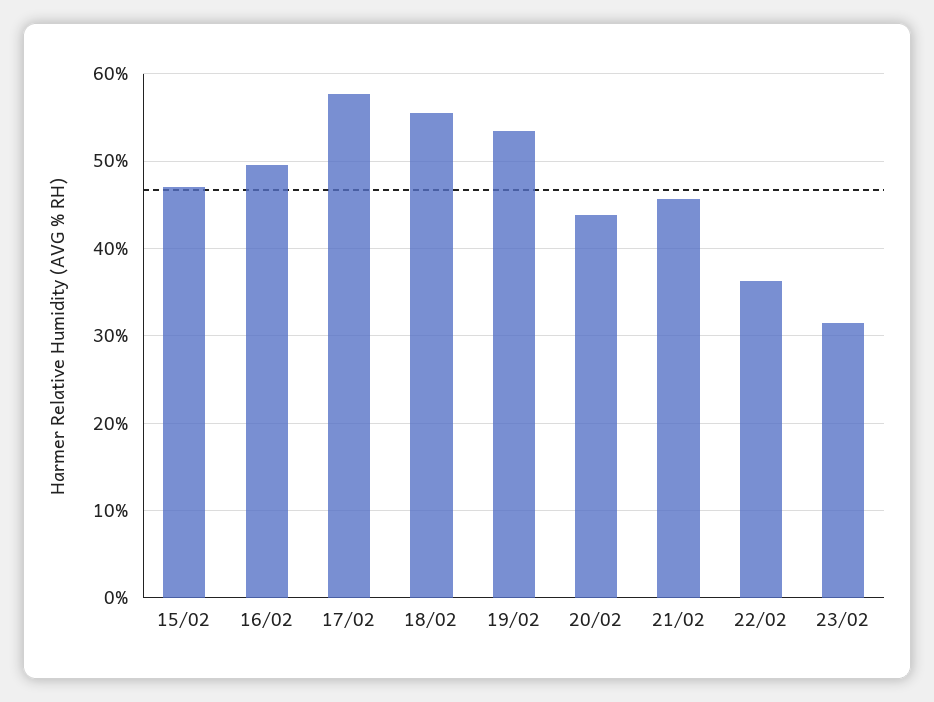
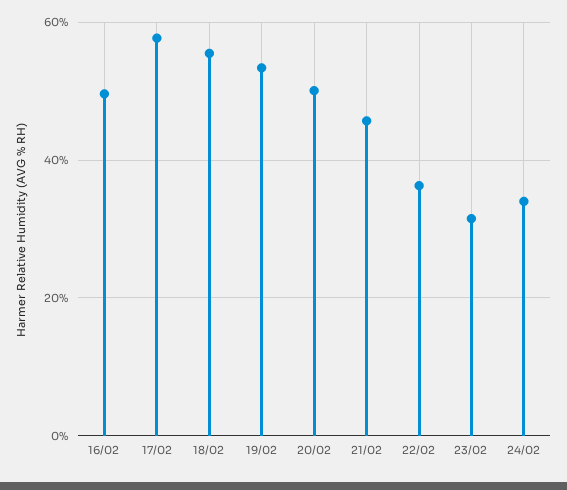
15/02: 47 -> none
20/02: 44 -> 50
24/02: none -> 34

